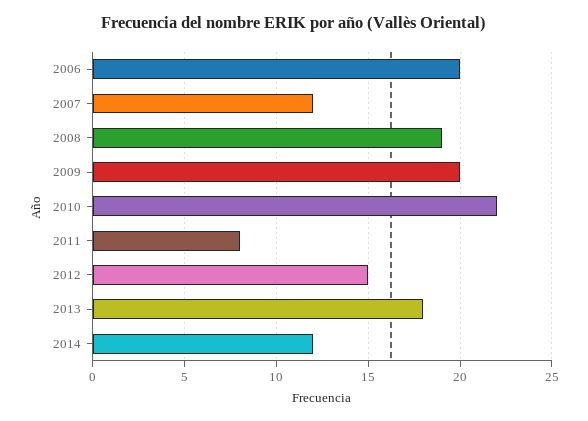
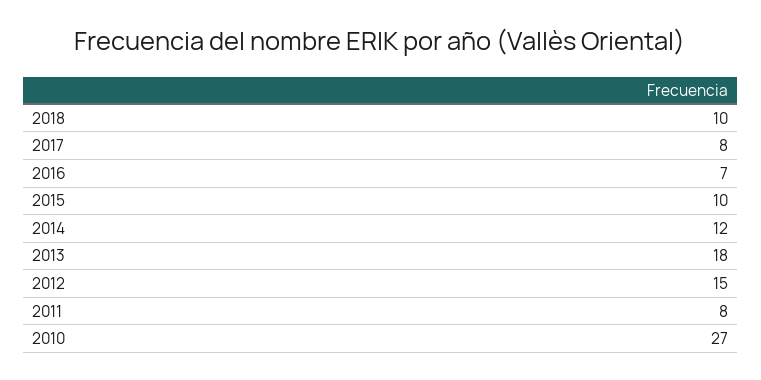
2006: 20 -> none
2007: 12 -> none
2008: 19 -> none
2009: 20 -> none
2010: 22 -> 27
2018: none -> 10
2017: none -> 8
2016: none -> 7
2015: none -> 10

